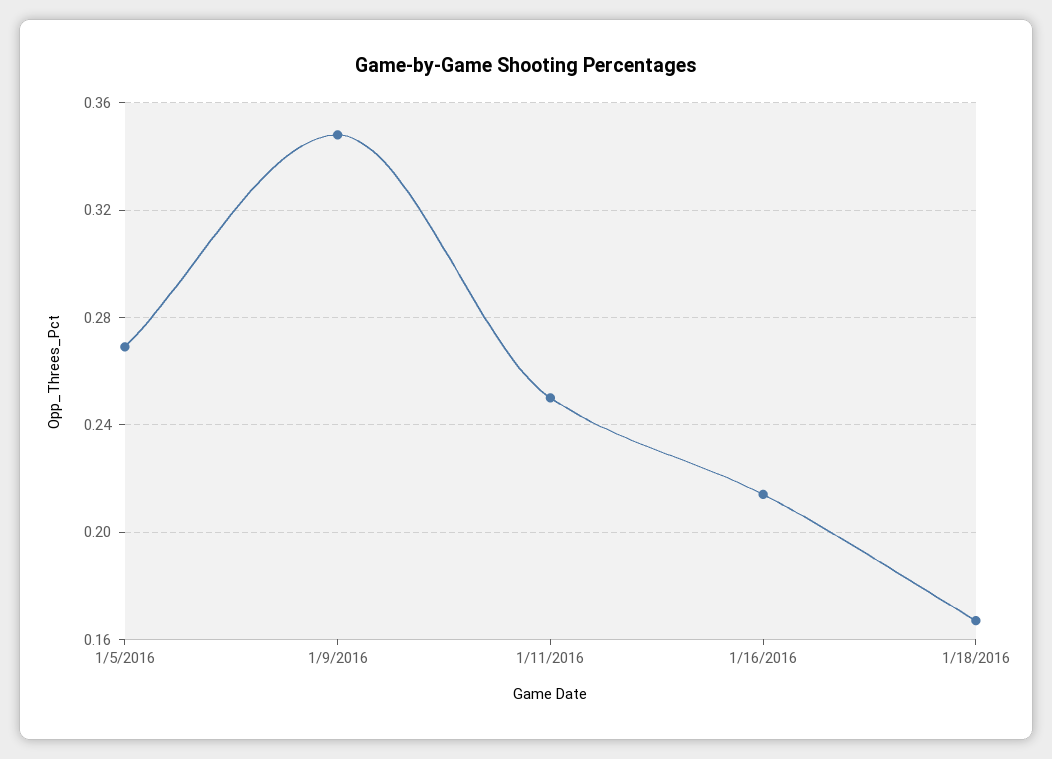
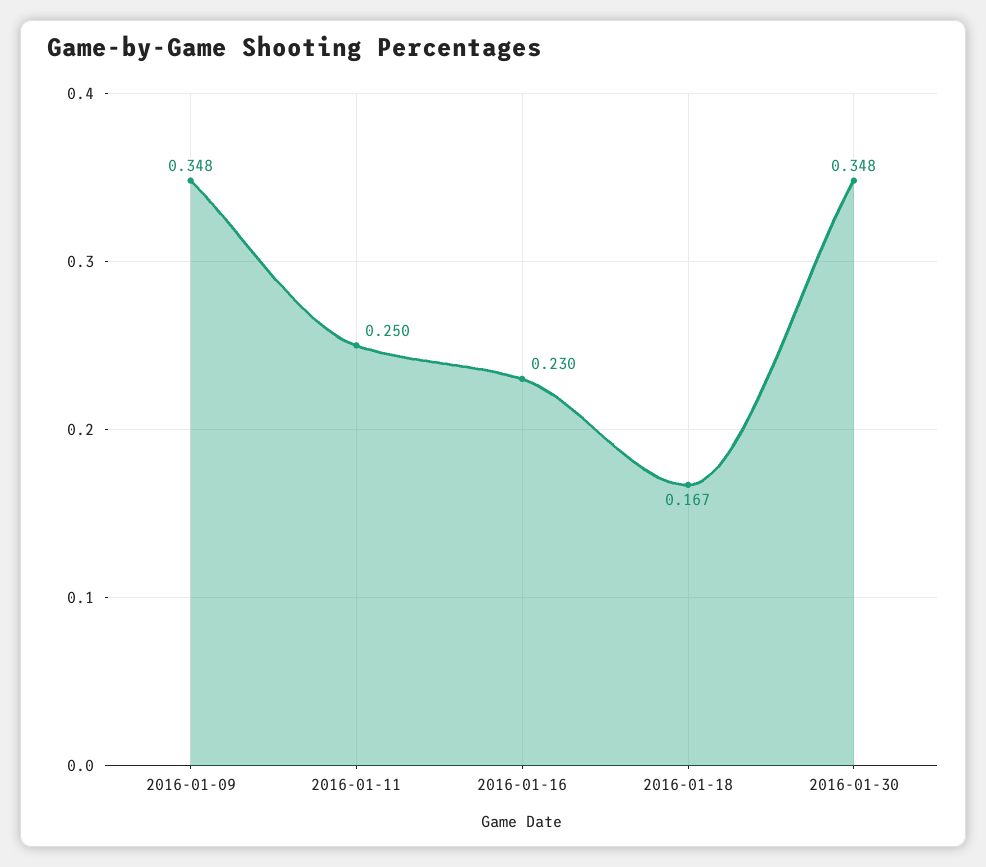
1/5/2016: 0.27 -> none
1/16/2016: 0.215 -> 0.23
2016-01-30: none -> 0.348

